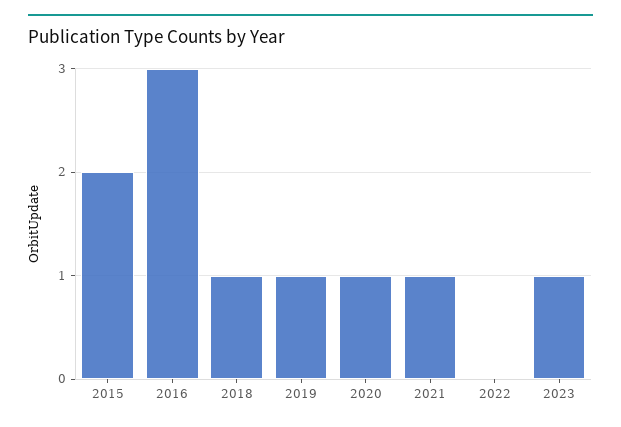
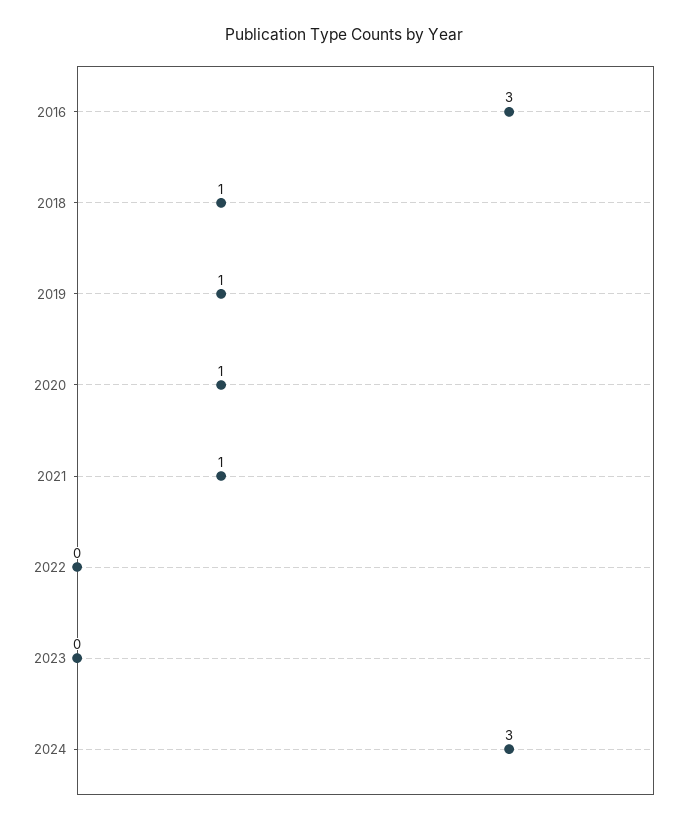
2015: 2 -> none
2023: 1 -> 0
2024: none -> 3

